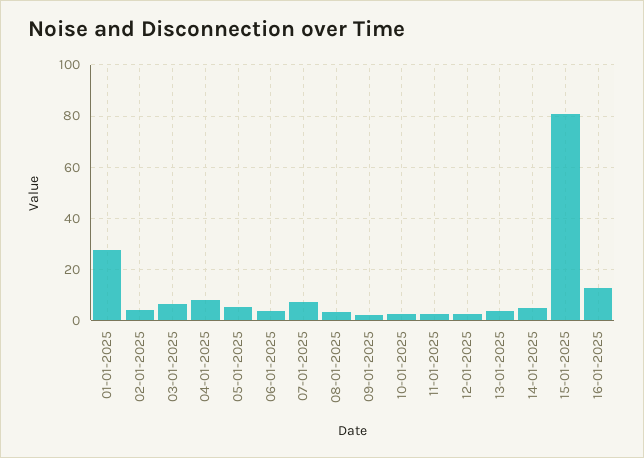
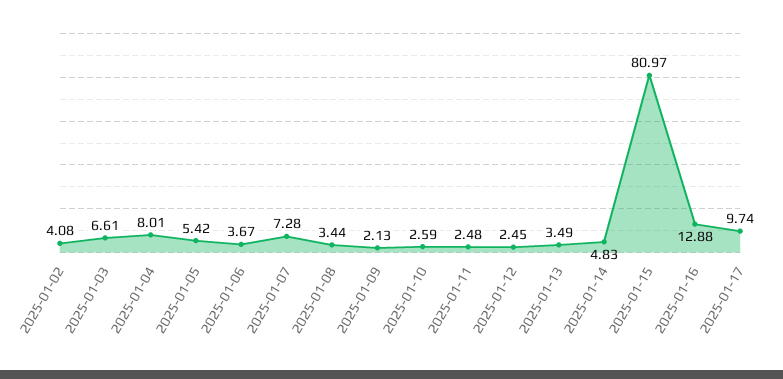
01-01-2025: 27.5 -> none
2025-01-17: none -> 9.74

